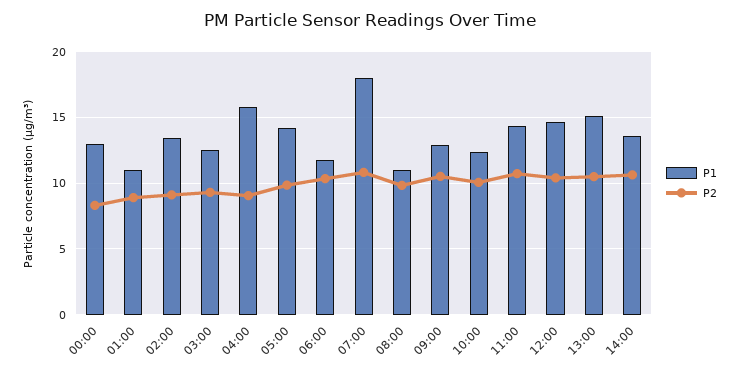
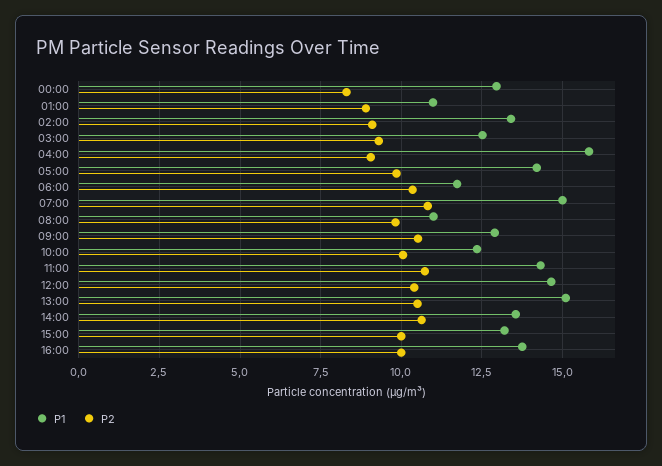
P1, 07:00: 18 -> 15
P1, 15:00: none -> 13.25
P2, 15:00: none -> 10
P1, 16:00: none -> 13.75
P2, 16:00: none -> 10

